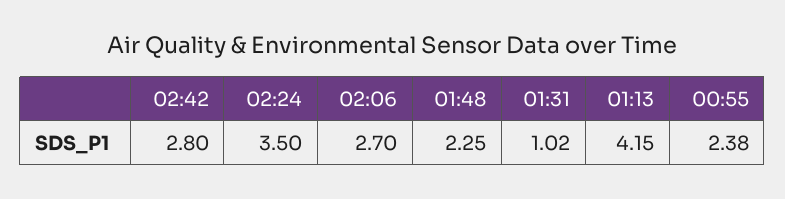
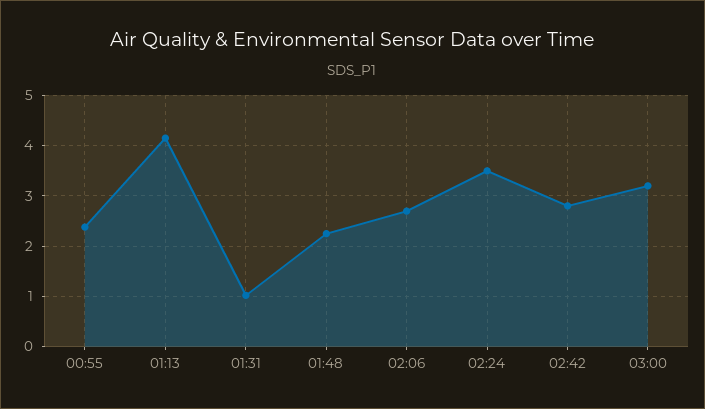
03:00: none -> 3.2

